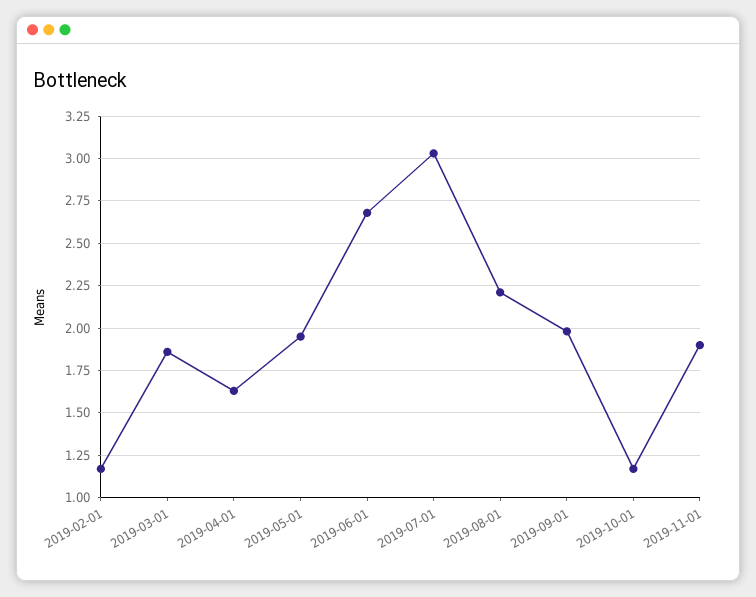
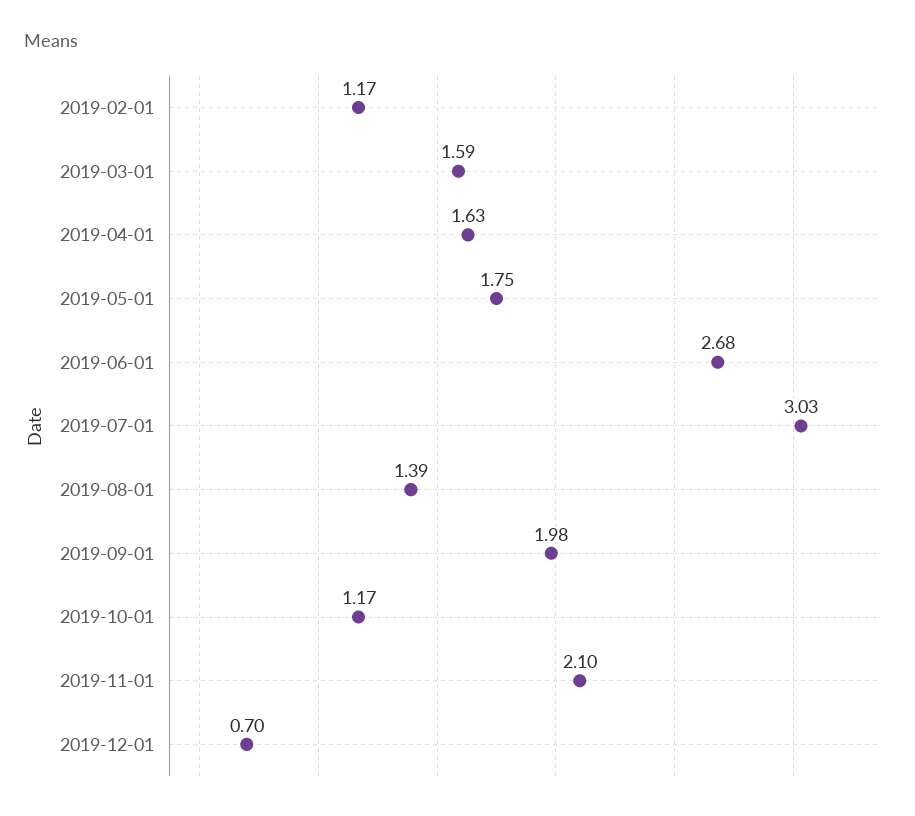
2019-03-01: 1.85 -> 1.59
2019-05-01: 1.95 -> 1.75
2019-08-01: 2.2 -> 1.39
2019-11-01: 1.9 -> 2.1
2019-12-01: none -> 0.7

